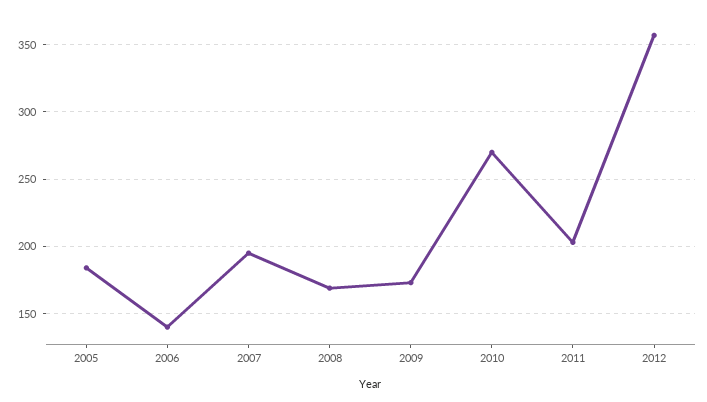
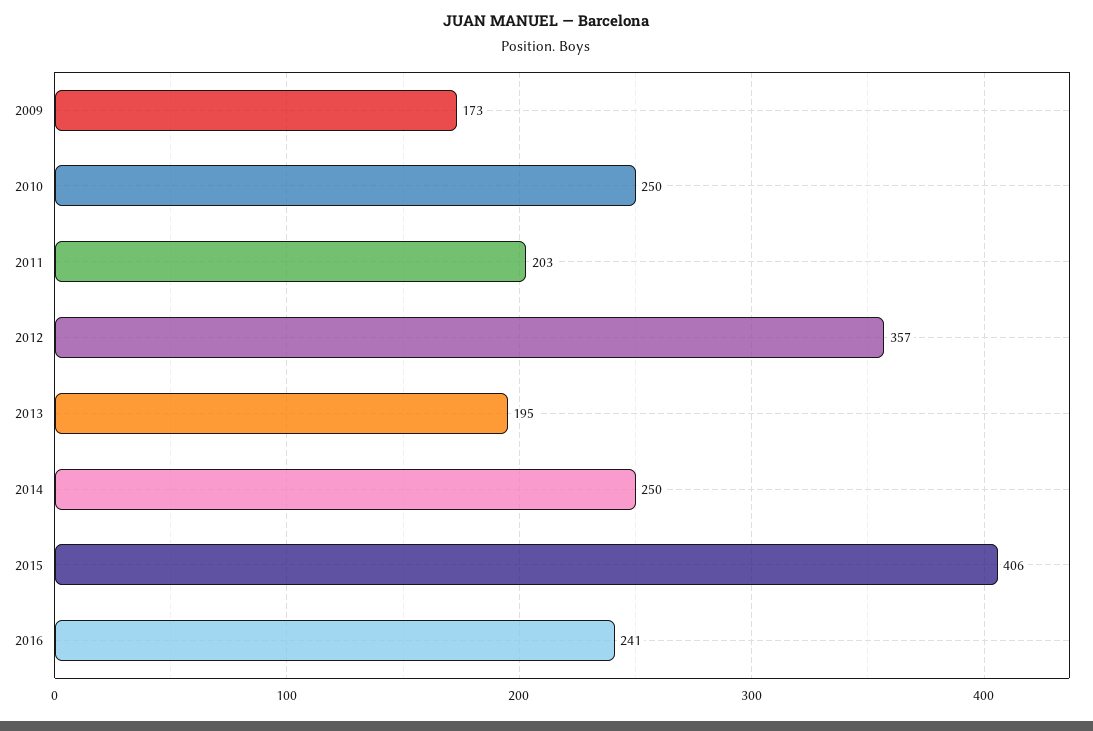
2005: 185 -> none
2006: 140 -> none
2007: 195 -> none
2008: 170 -> none
2010: 270 -> 250
2013: none -> 195
2014: none -> 250
2015: none -> 406
2016: none -> 241

